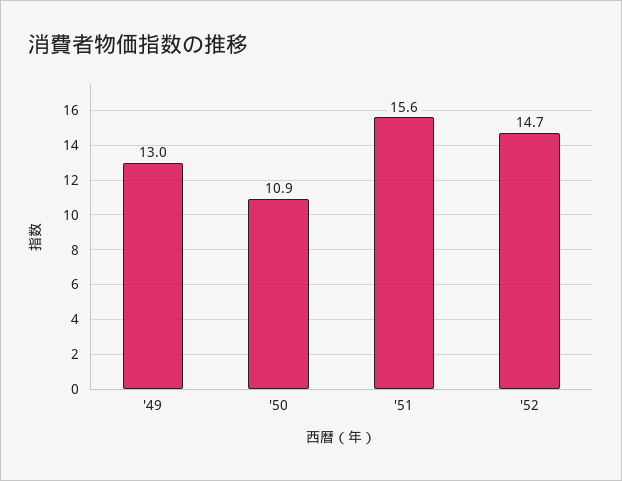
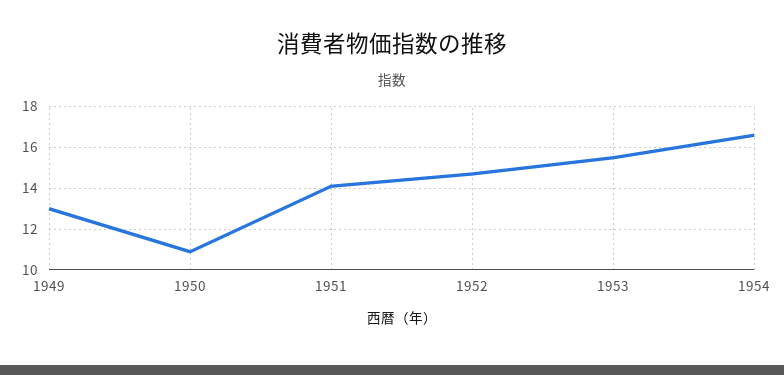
'51: 15.6 -> 14
1953: none -> 15.5
1954: none -> 16.5

